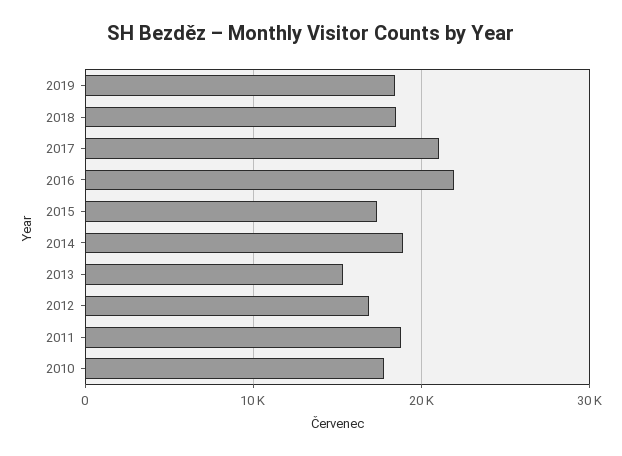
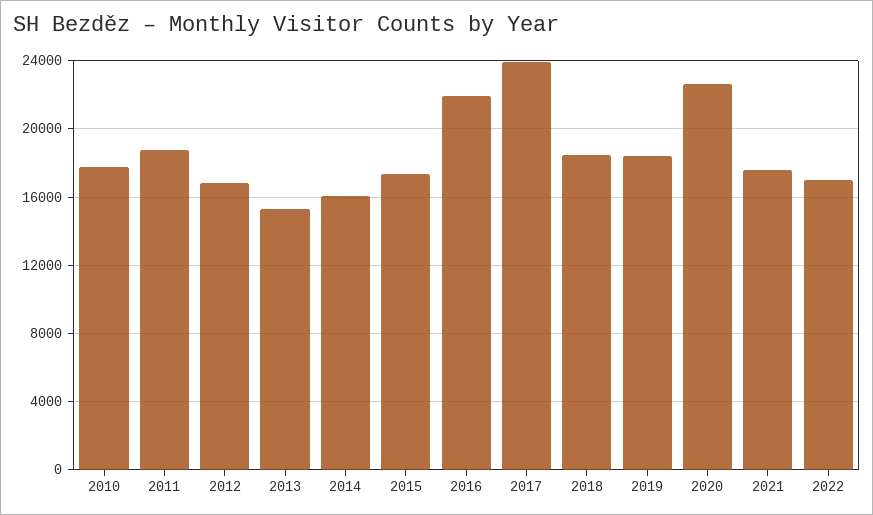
2017: 21000 -> 24000
2014: 19000 -> 16000
2020: none -> 22500
2021: none -> 17500
2022: none -> 17000

